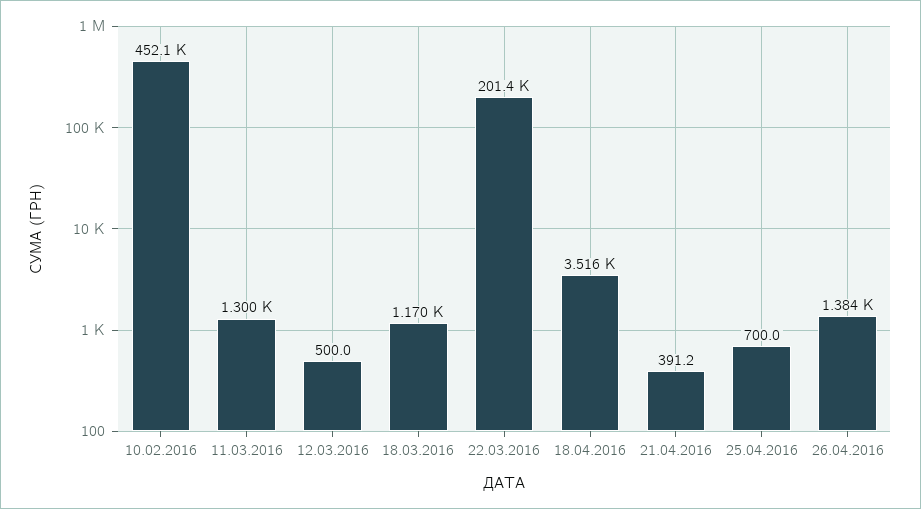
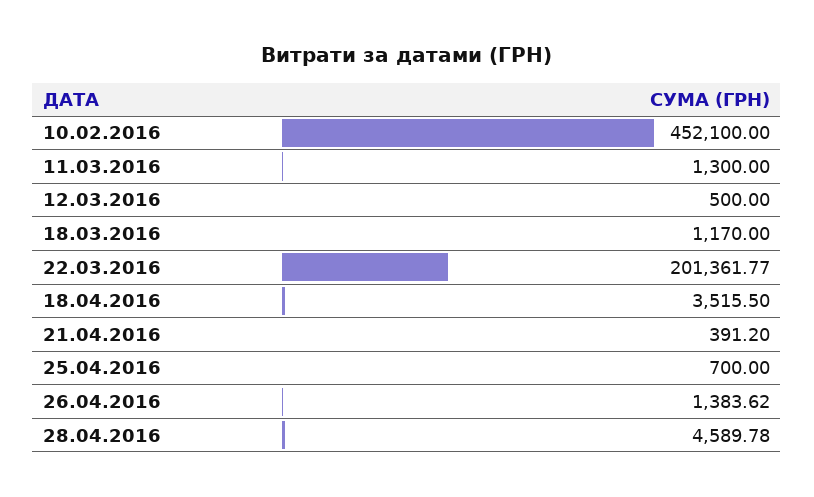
28.04.2016: none -> 4589.78

